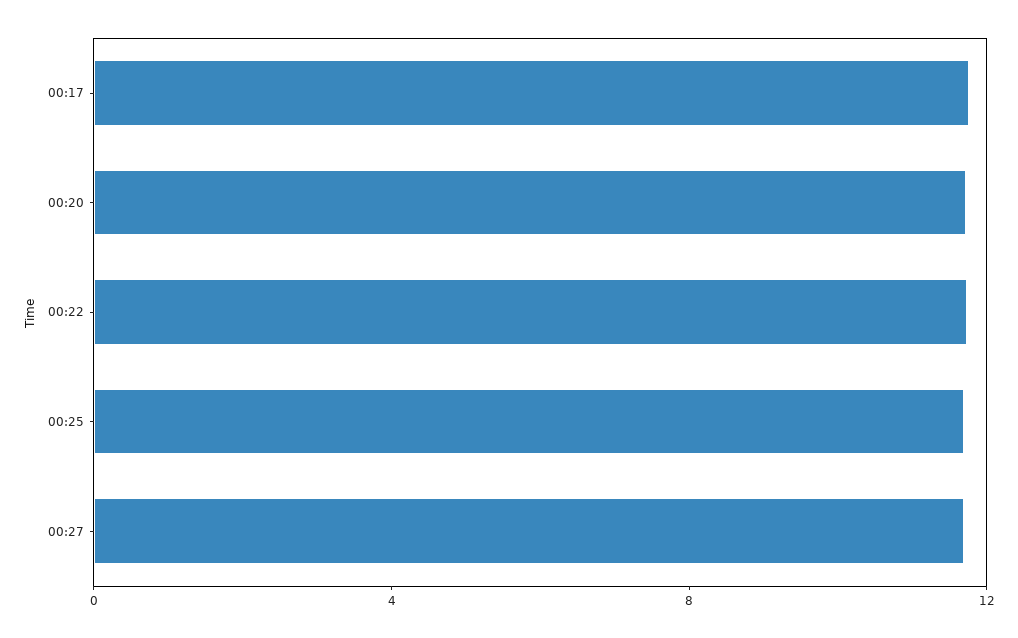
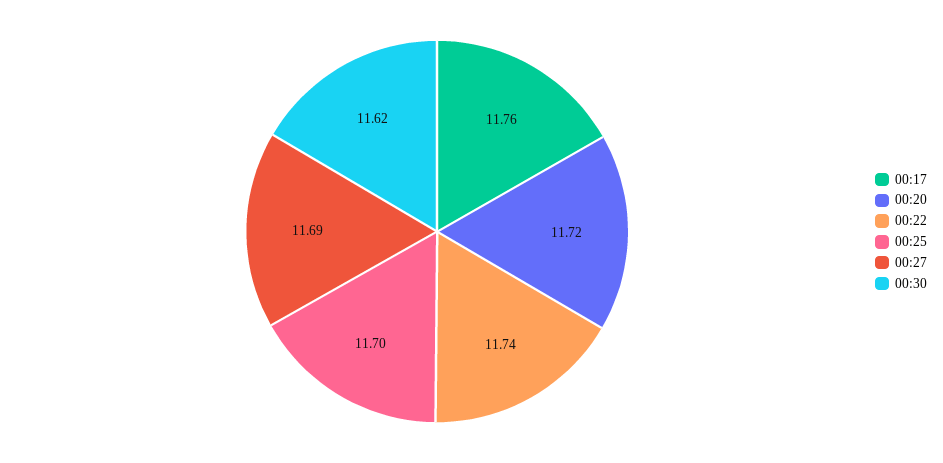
00:30: none -> 11.62

